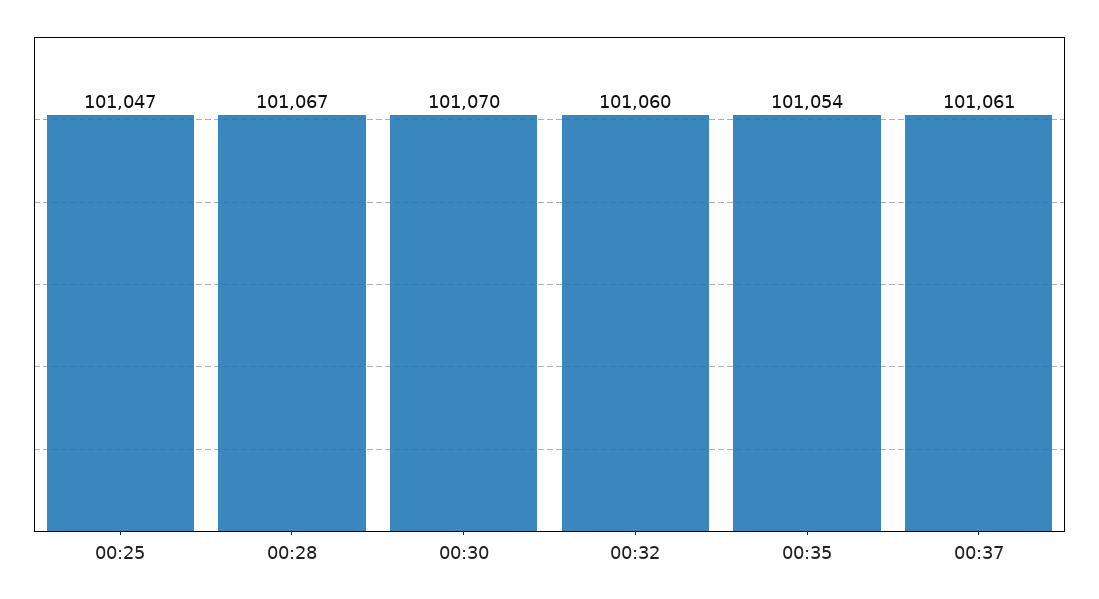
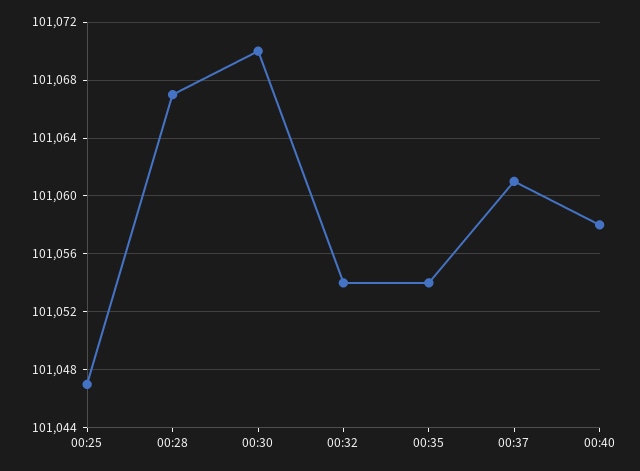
00:32: 101060 -> 101054
00:40: none -> 101058

